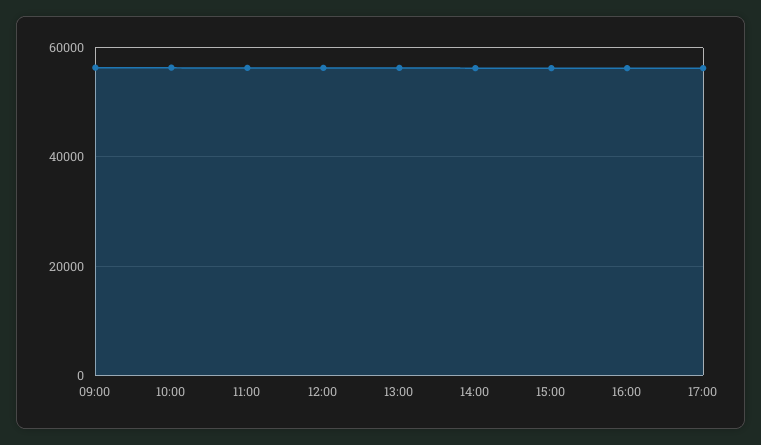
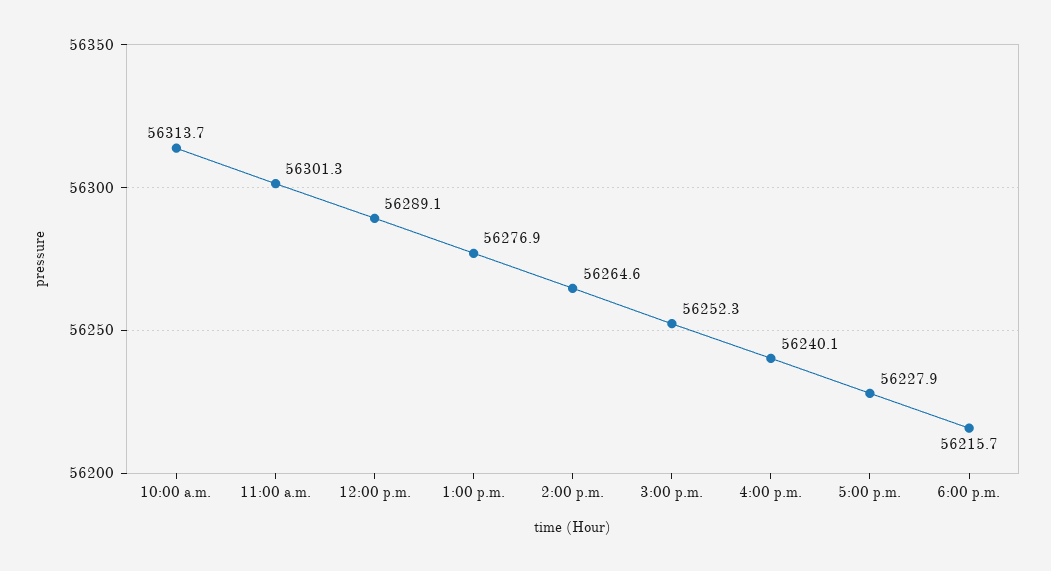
09:00: 56000 -> none
6:00 p.m.: none -> 56215.7

